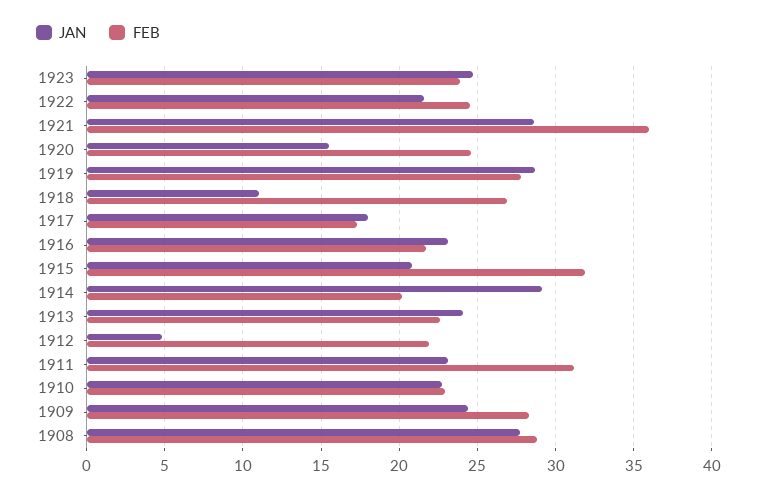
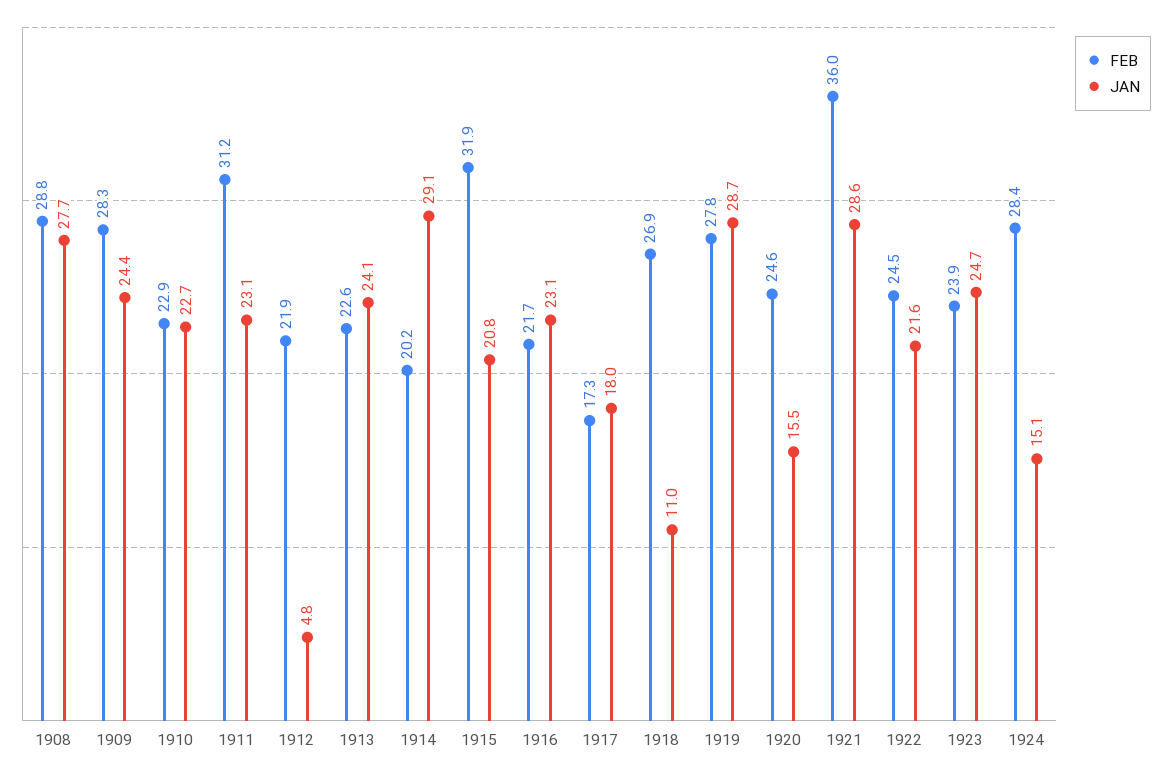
FEB, 1924: none -> 28.4
JAN, 1924: none -> 15.1

